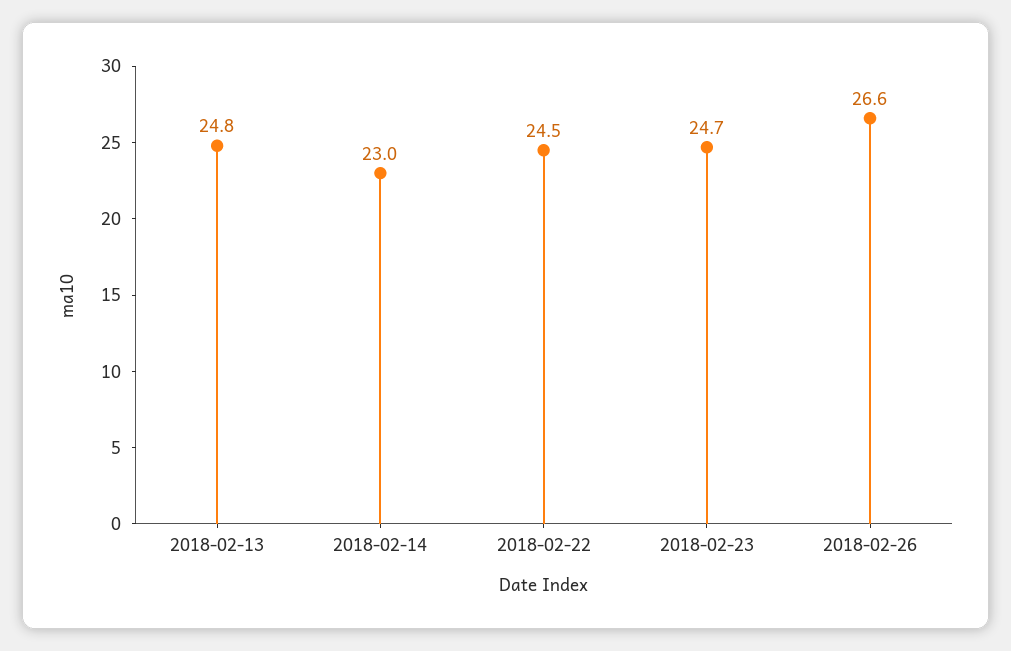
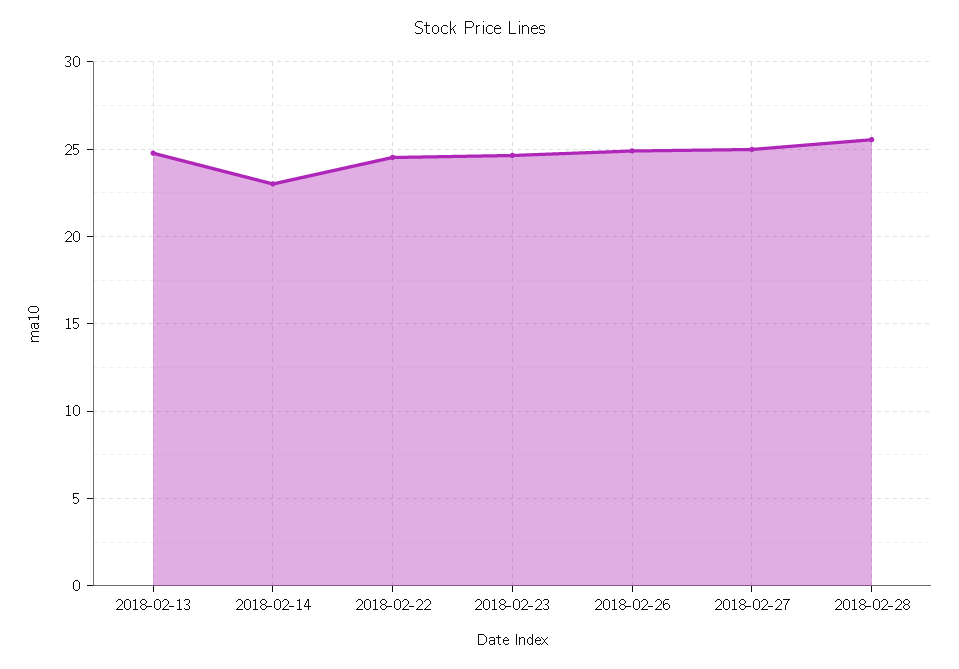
2018-02-26: 26.6 -> 25
2018-02-27: none -> 25
2018-02-28: none -> 25.5

